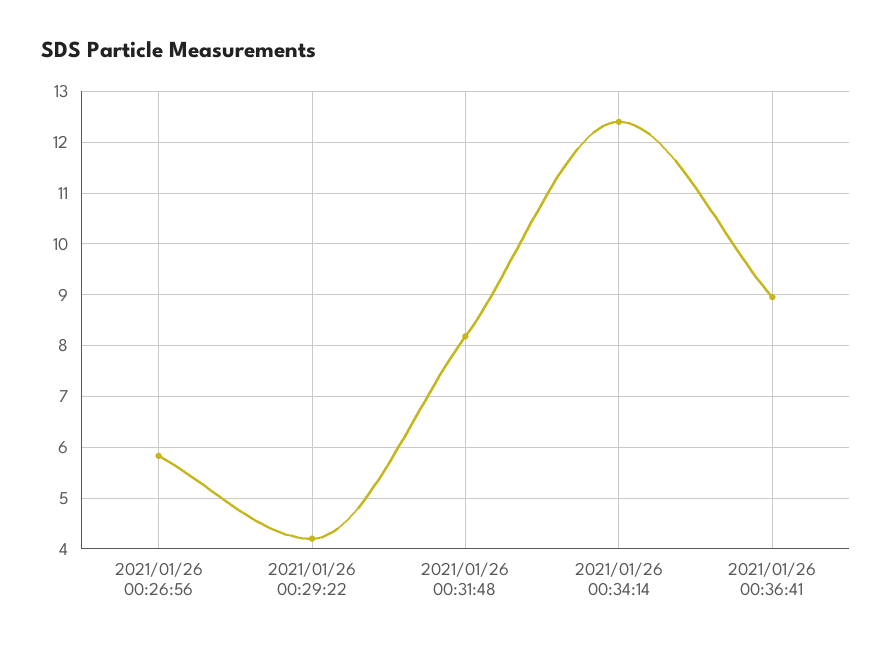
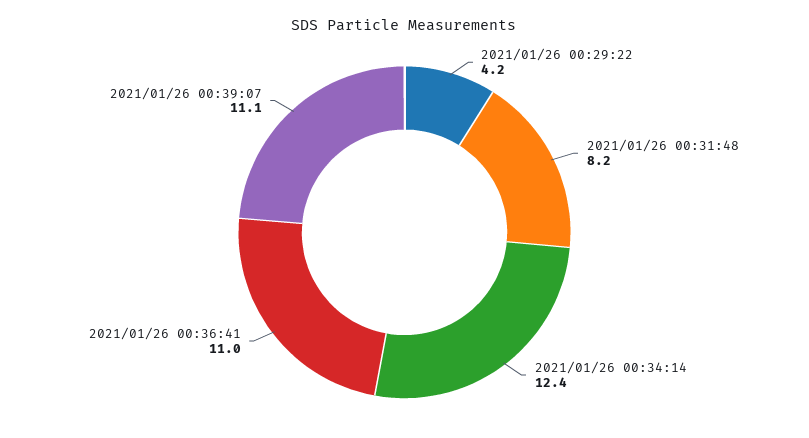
2021/01/26 00:26:56: 5.8 -> none
2021/01/26 00:36:41: 9 -> 11
2021/01/26 00:39:07: none -> 11.1

